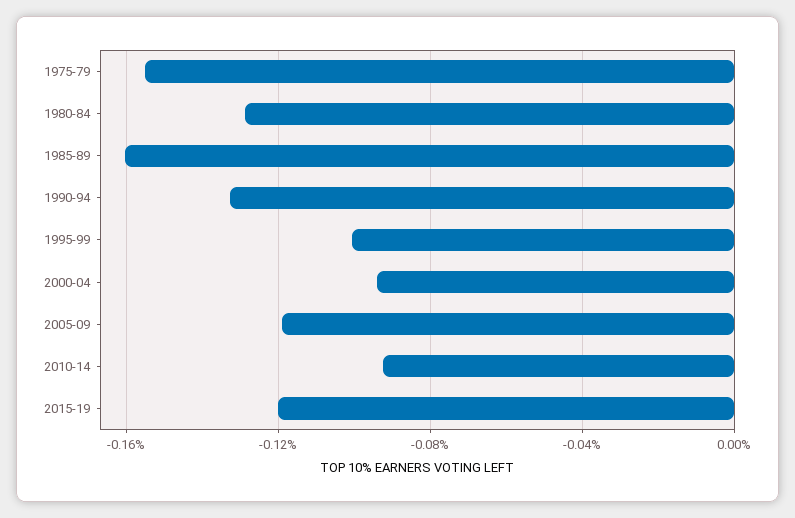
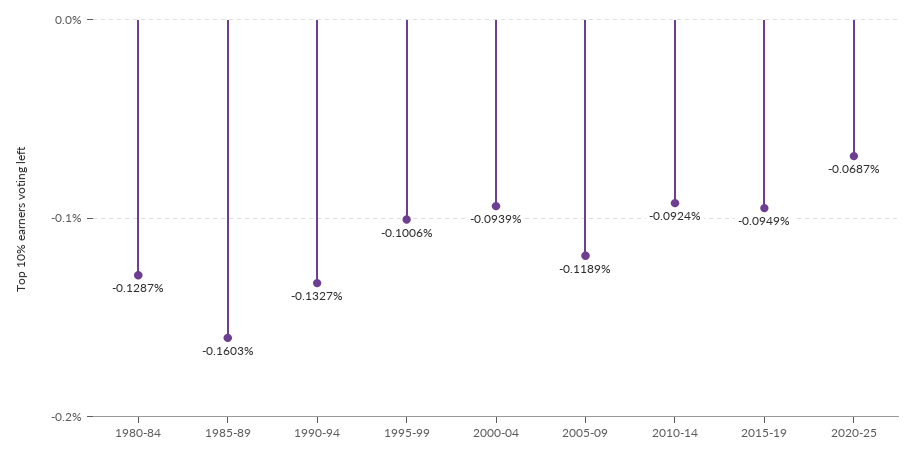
1975-79: -0.155 -> none
2015-19: -0.12 -> -0.0949
2020-25: none -> -0.0687

